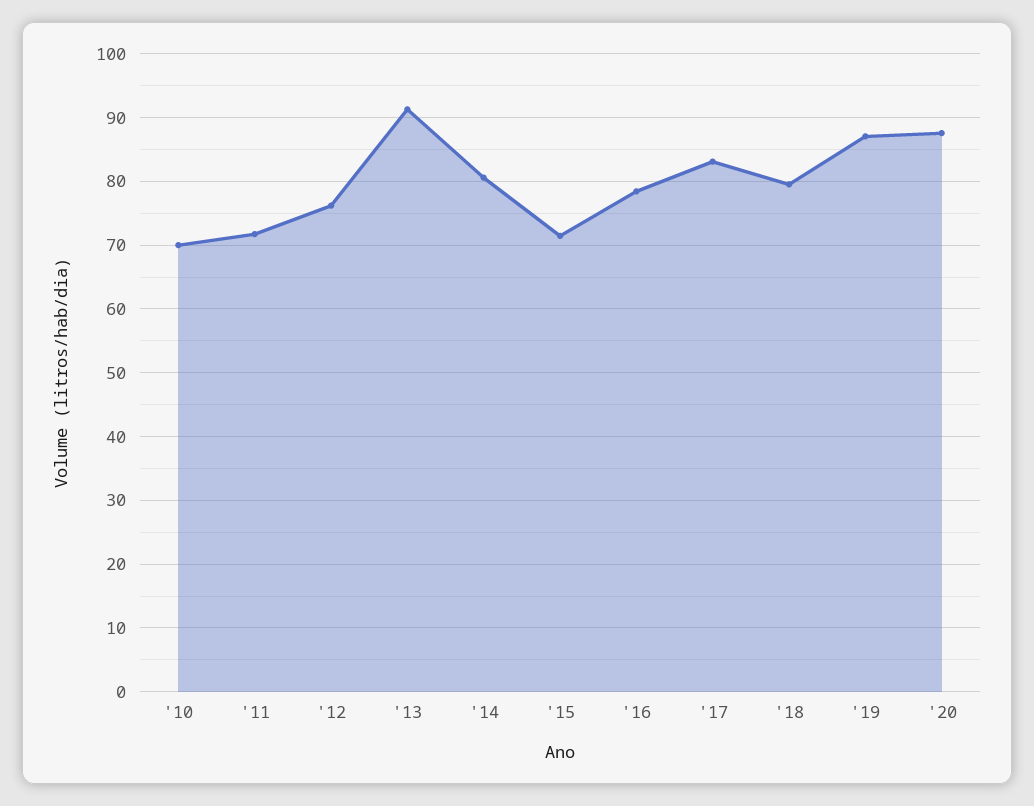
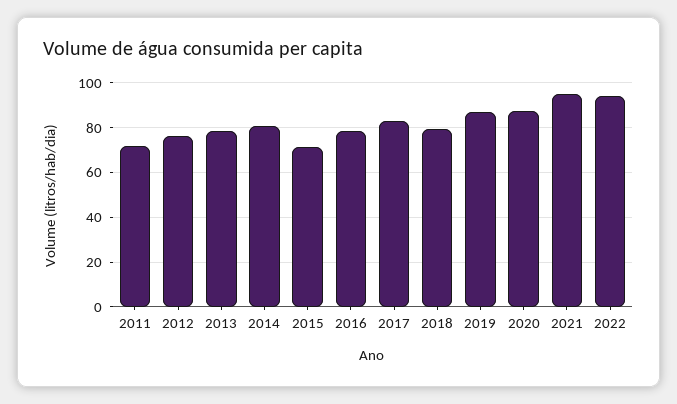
'10: 70 -> none
'13: 91 -> 80
2021: none -> 95
2022: none -> 95

